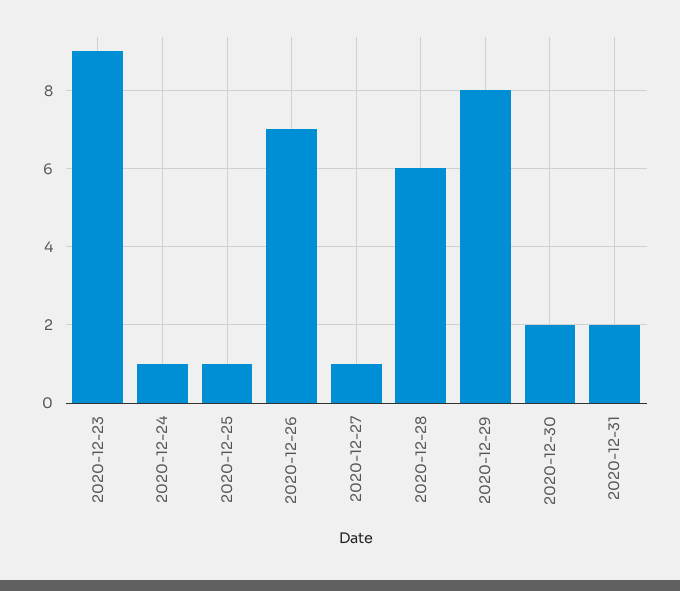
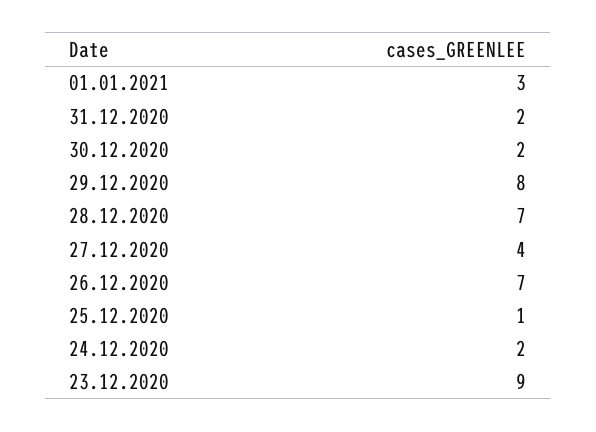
2020-12-24: 1 -> 2
2020-12-27: 1 -> 4
2020-12-28: 6 -> 7
01.01.2021: none -> 3

